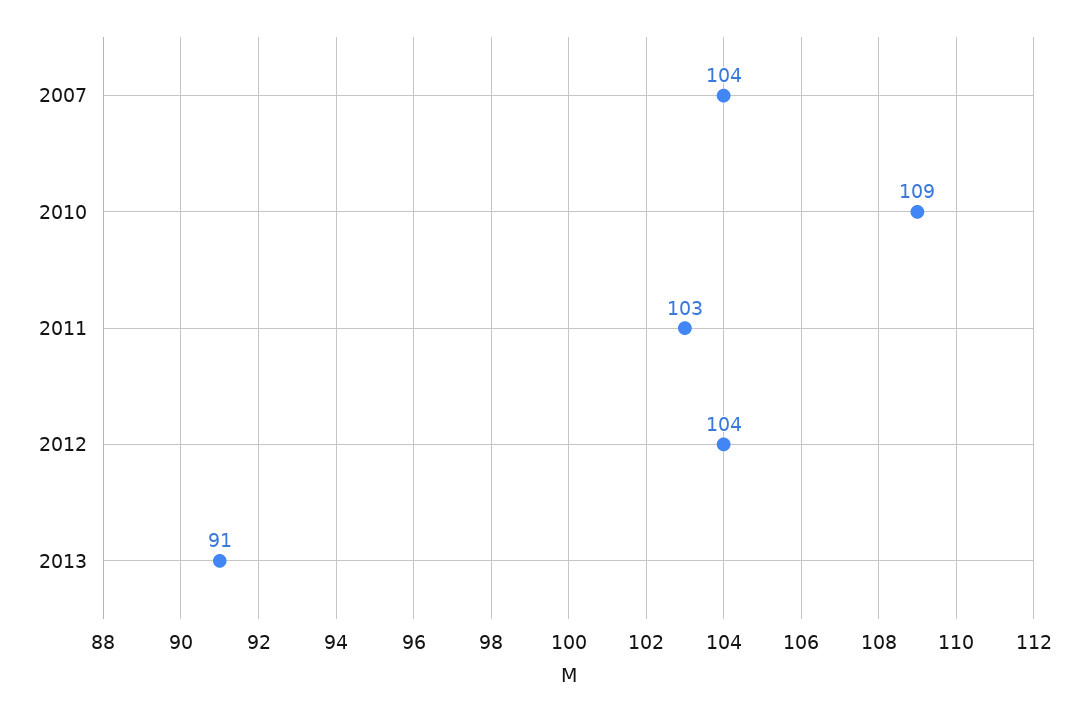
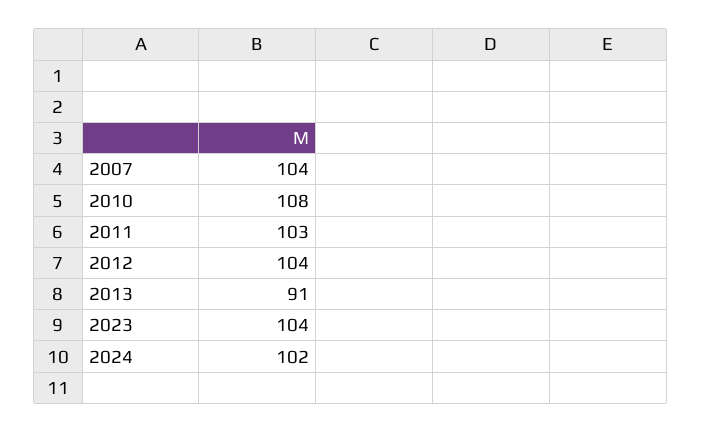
2010: 109 -> 108
2023: none -> 104
2024: none -> 102

